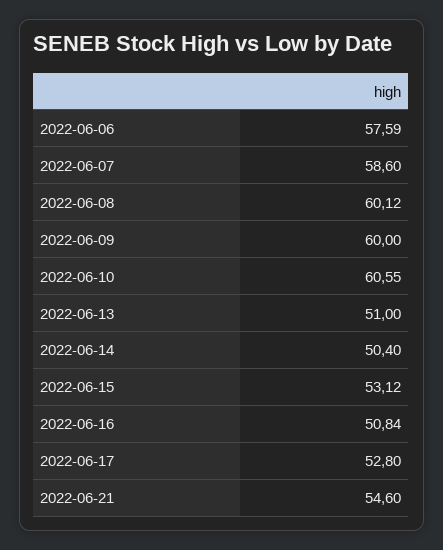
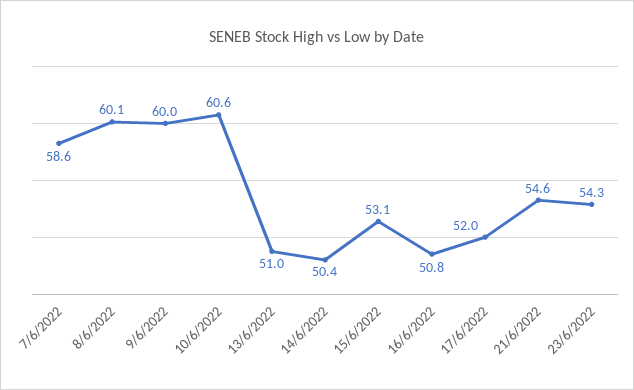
2022-06-06: 57.59 -> none
2022-06-17: 52.8 -> 52
23/6/2022: none -> 54.3

